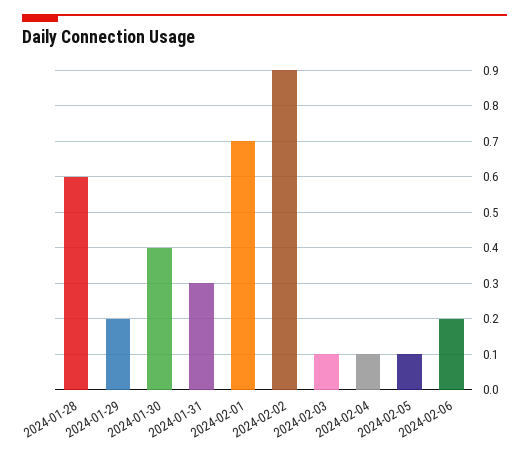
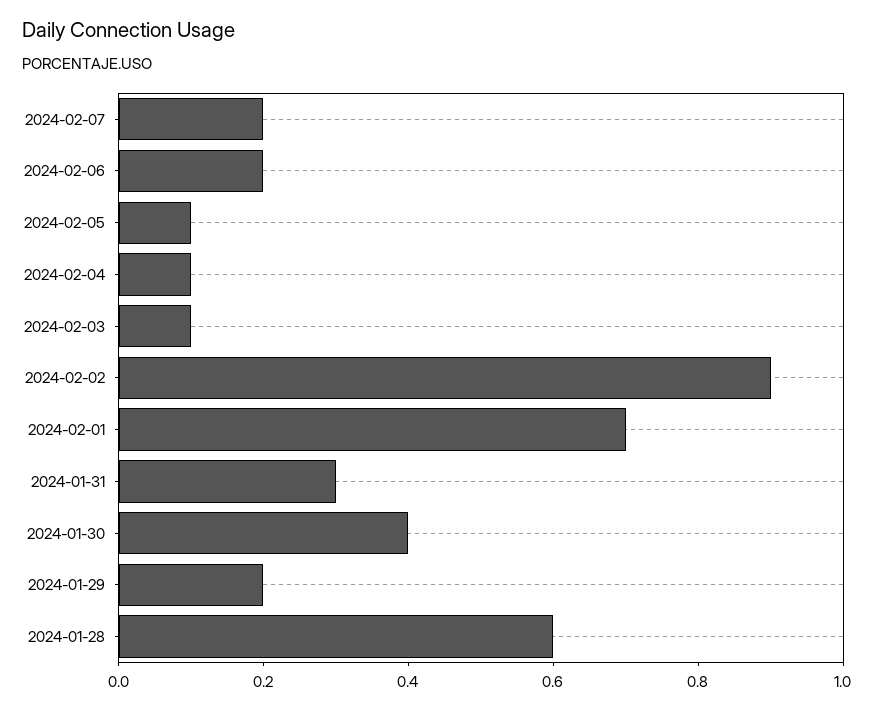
2024-02-07: none -> 0.2

